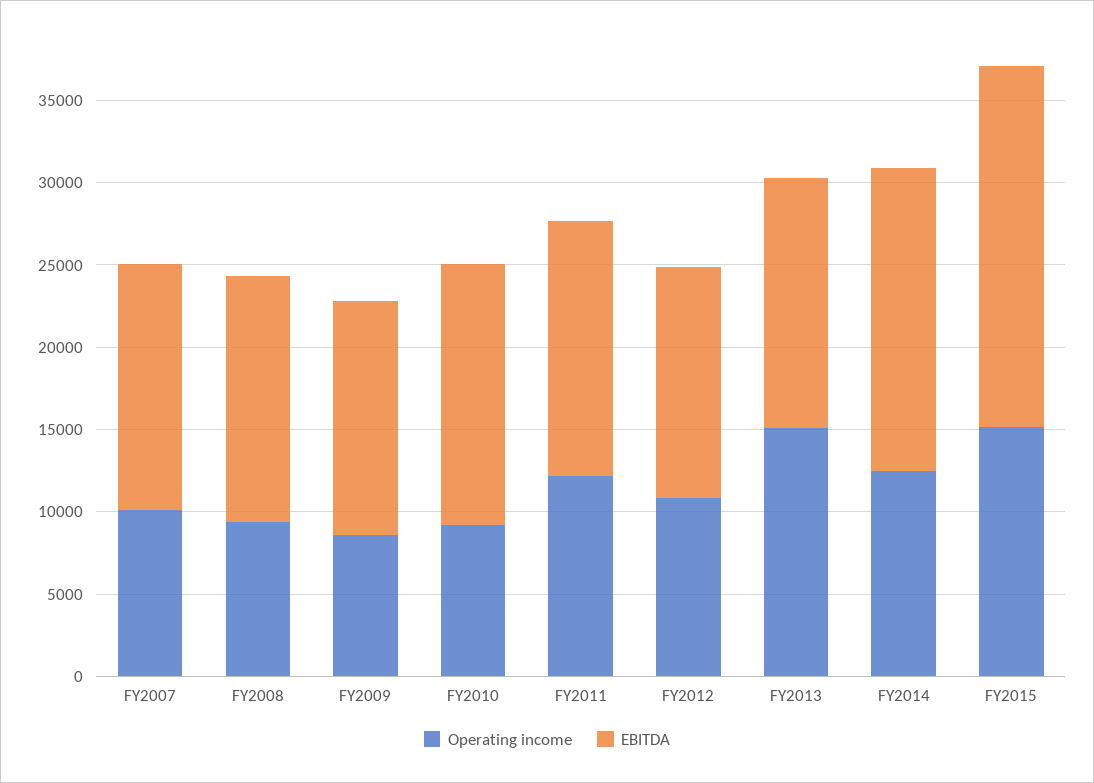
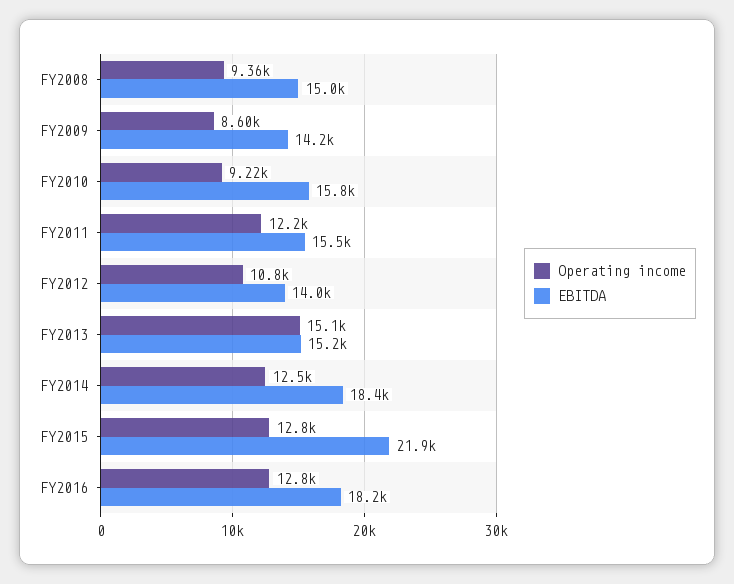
Operating income, FY2007: 10000 -> none
EBITDA, FY2007: 15000 -> none
Operating income, FY2015: 15000 -> 12800
Operating income, FY2016: none -> 12800
EBITDA, FY2016: none -> 18200

